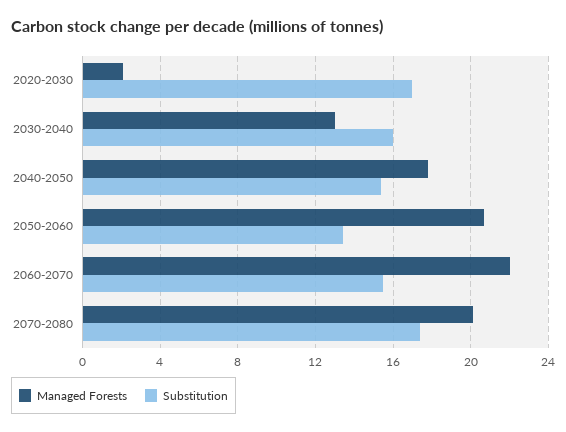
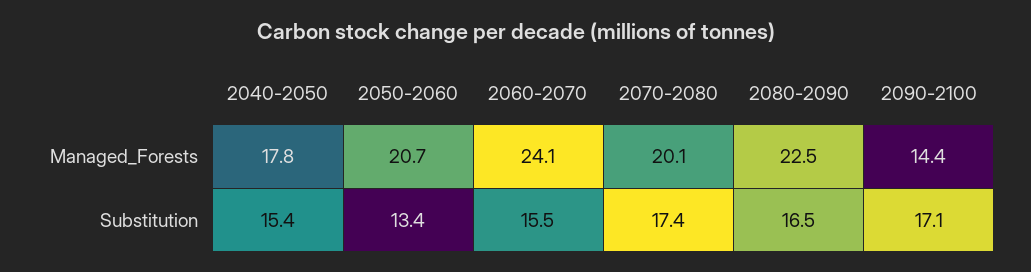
Managed Forests, 2020-2030: 2 -> none
Substitution, 2020-2030: 17 -> none
Managed Forests, 2030-2040: 13 -> none
Substitution, 2030-2040: 16 -> none
Managed Forests, 2060-2070: 22 -> 24.1
Managed Forests, 2080-2090: none -> 22.5
Managed Forests, 2090-2100: none -> 14.4
Substitution, 2080-2090: none -> 16.5
Substitution, 2090-2100: none -> 17.1

